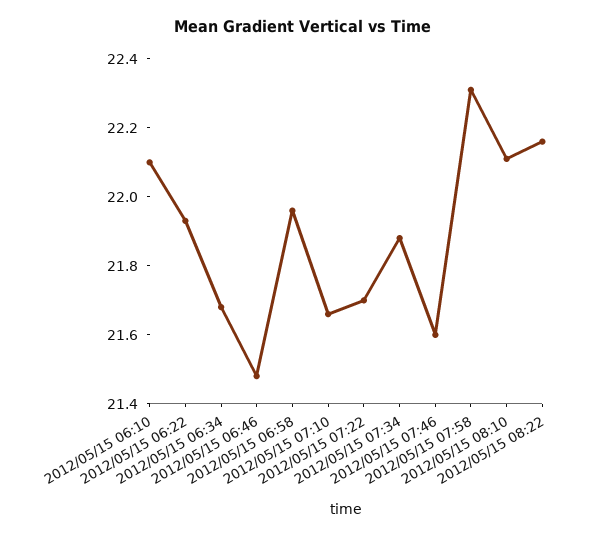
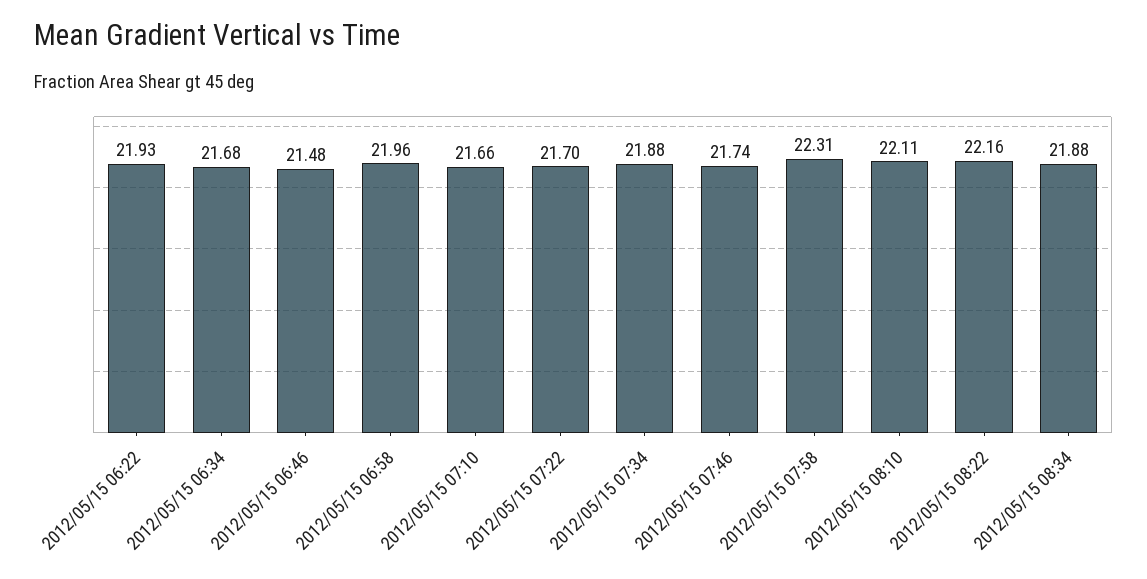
2012/05/15 06:10: 22.1 -> none
2012/05/15 07:46: 21.6 -> 21.74
2012/05/15 08:34: none -> 21.88

